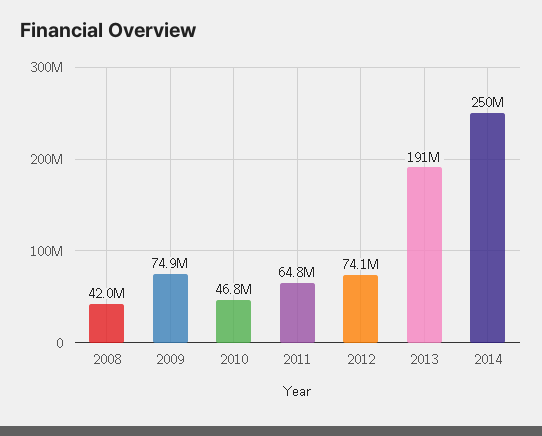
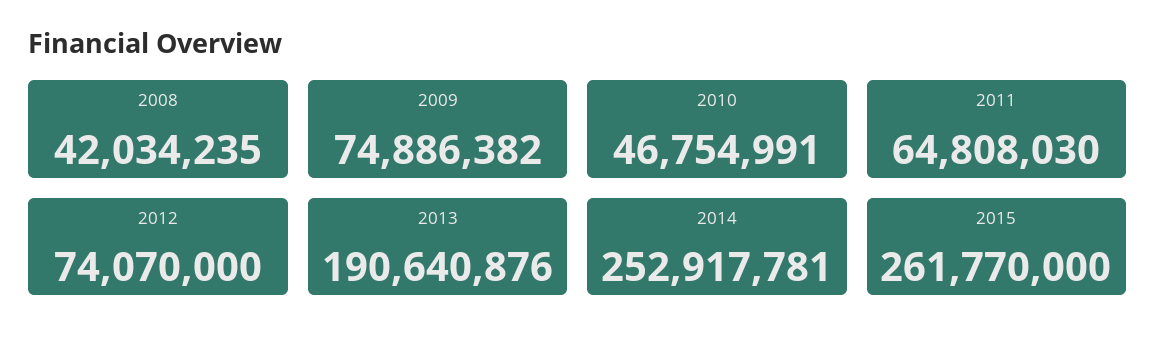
2014: 250000000 -> 252917781
2015: none -> 261770000

